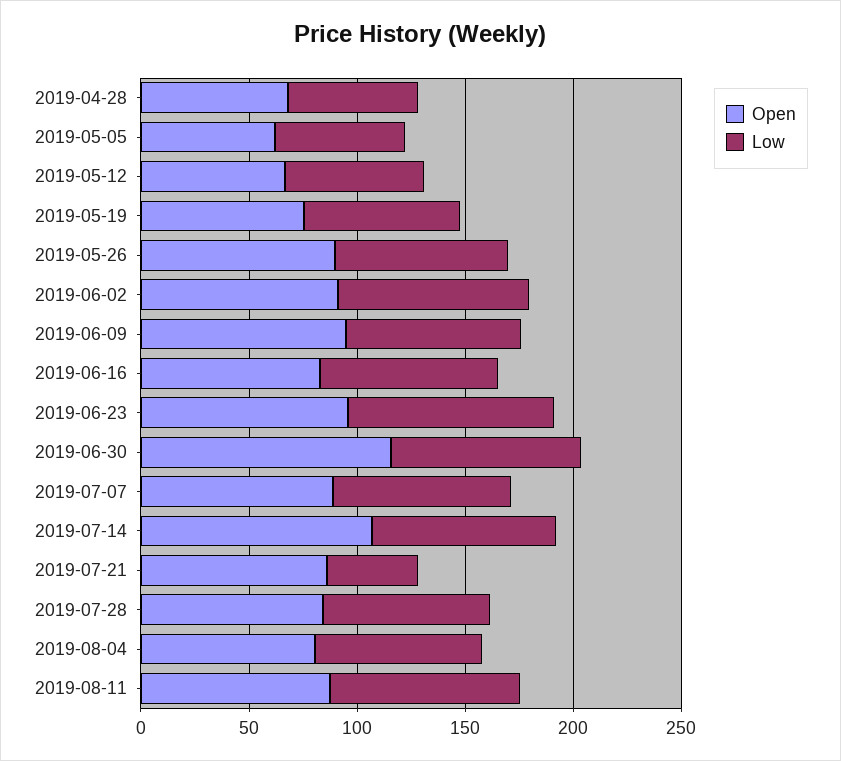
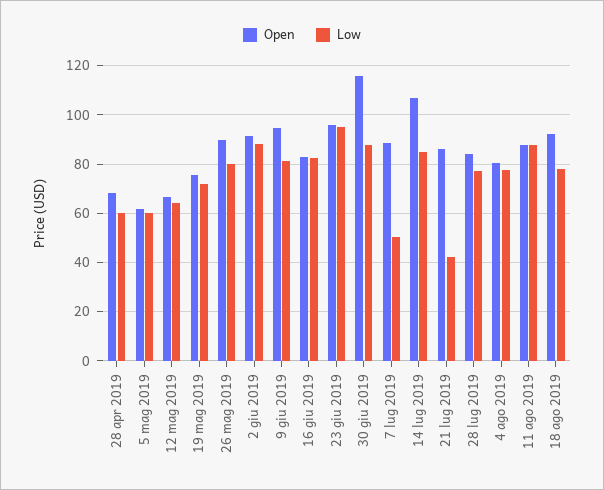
Low, 2019-07-07: 80 -> 50
Open, 18 ago 2019: none -> 92.5
Low, 18 ago 2019: none -> 77.5

